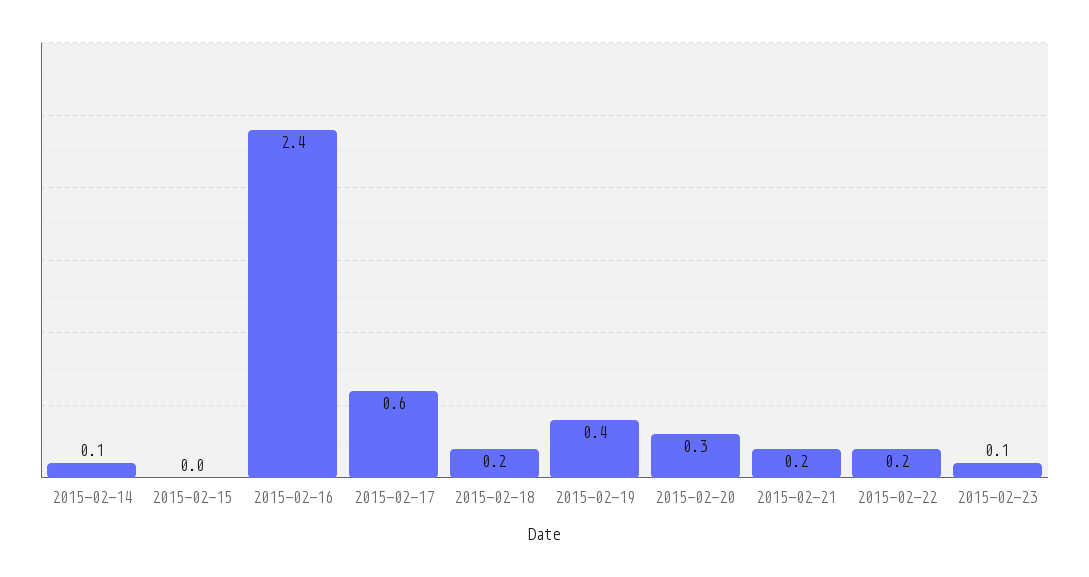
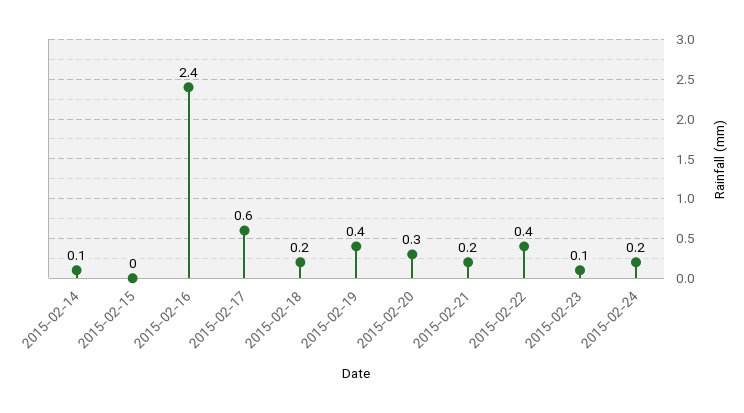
2015-02-22: 0.2 -> 0.4
2015-02-24: none -> 0.2

